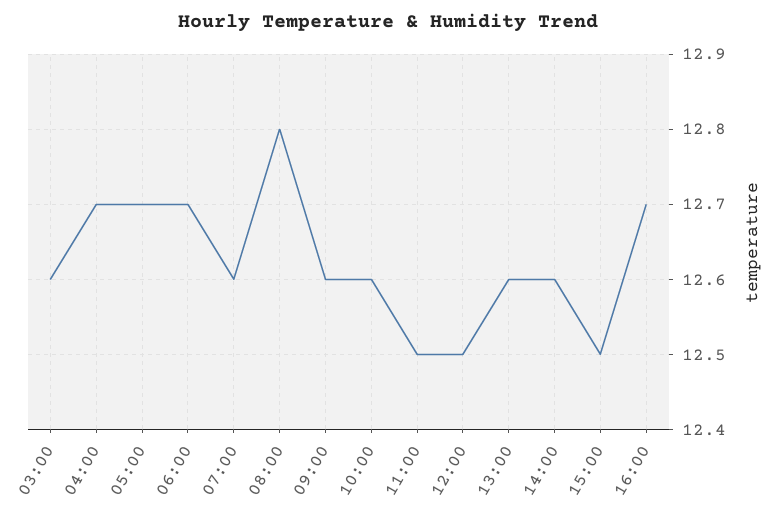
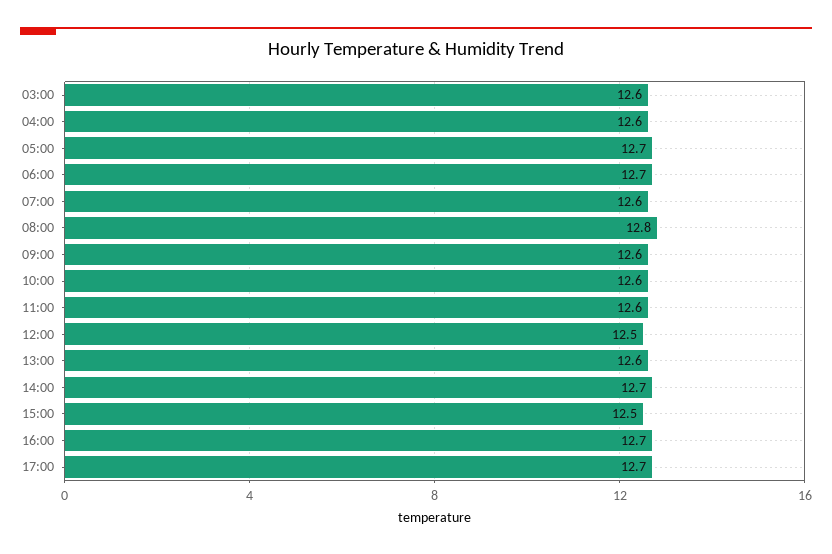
04:00: 12.7 -> 12.6
11:00: 12.5 -> 12.6
14:00: 12.6 -> 12.7
17:00: none -> 12.7

